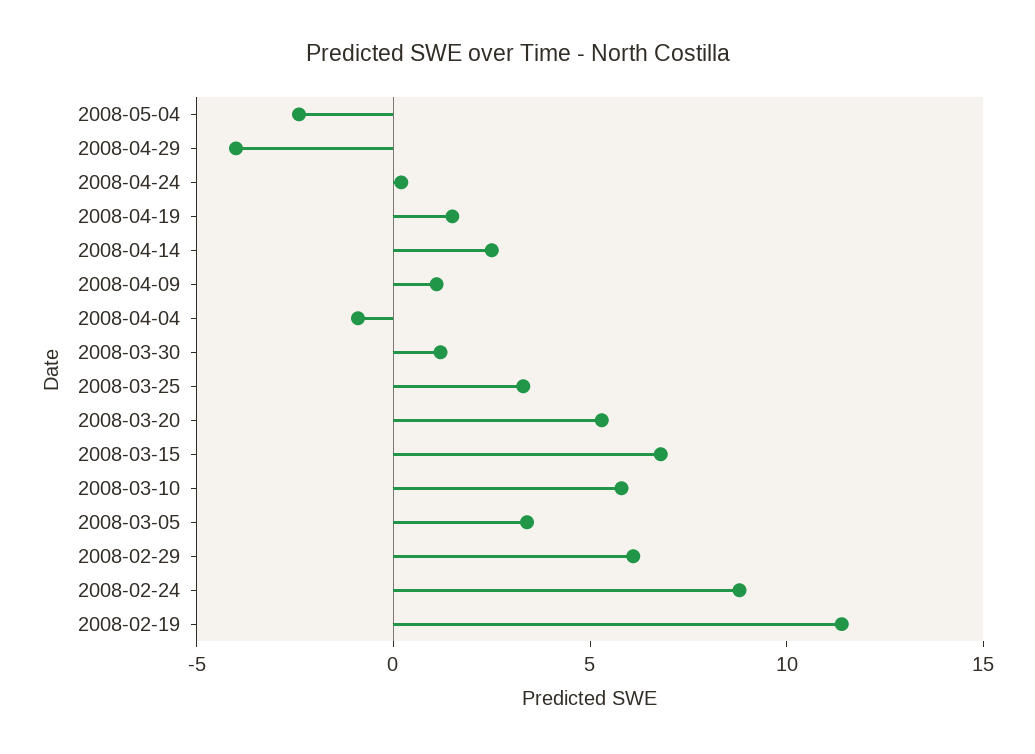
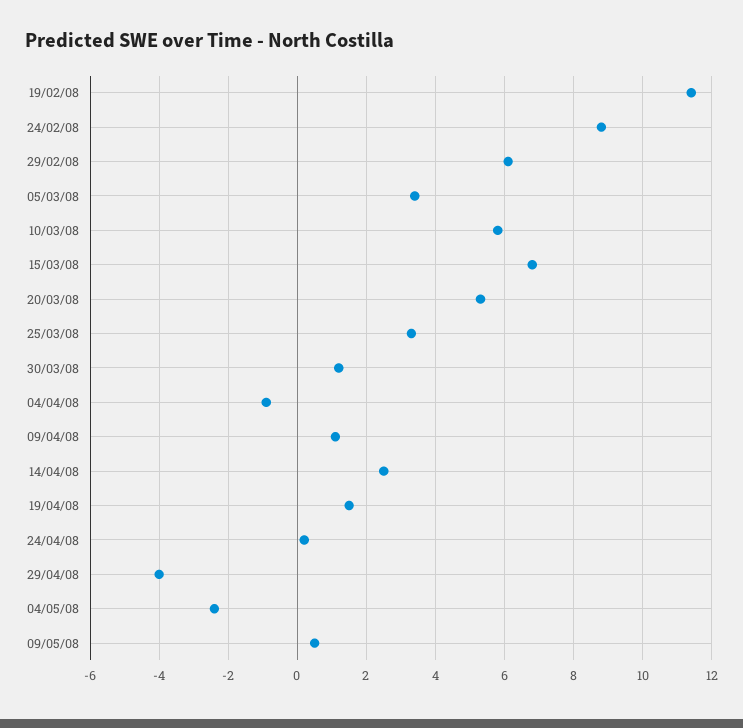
09/05/08: none -> 0.5

